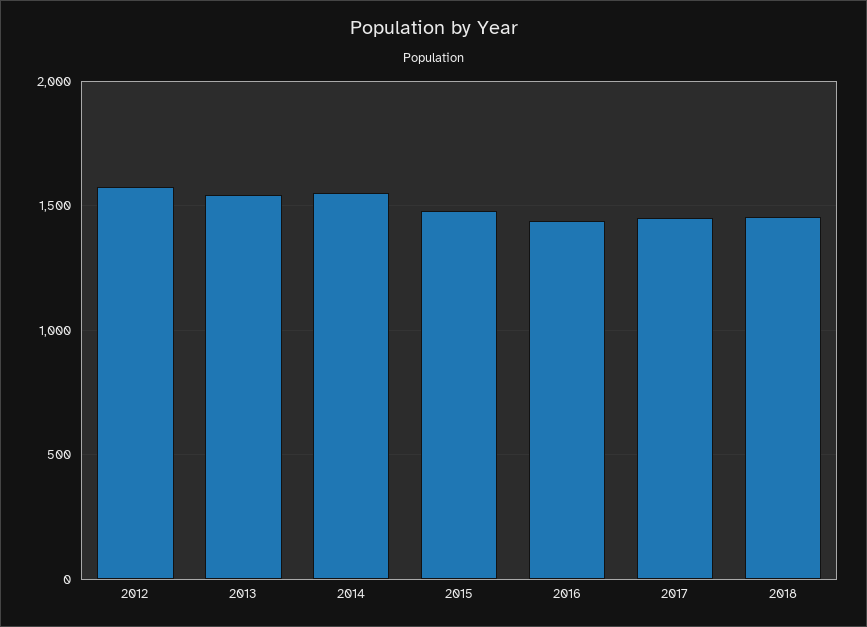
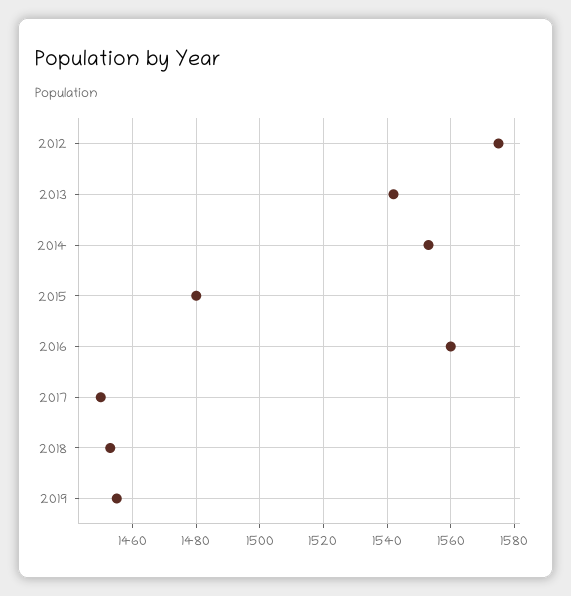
2016: 1450 -> 1560
2019: none -> 1455

